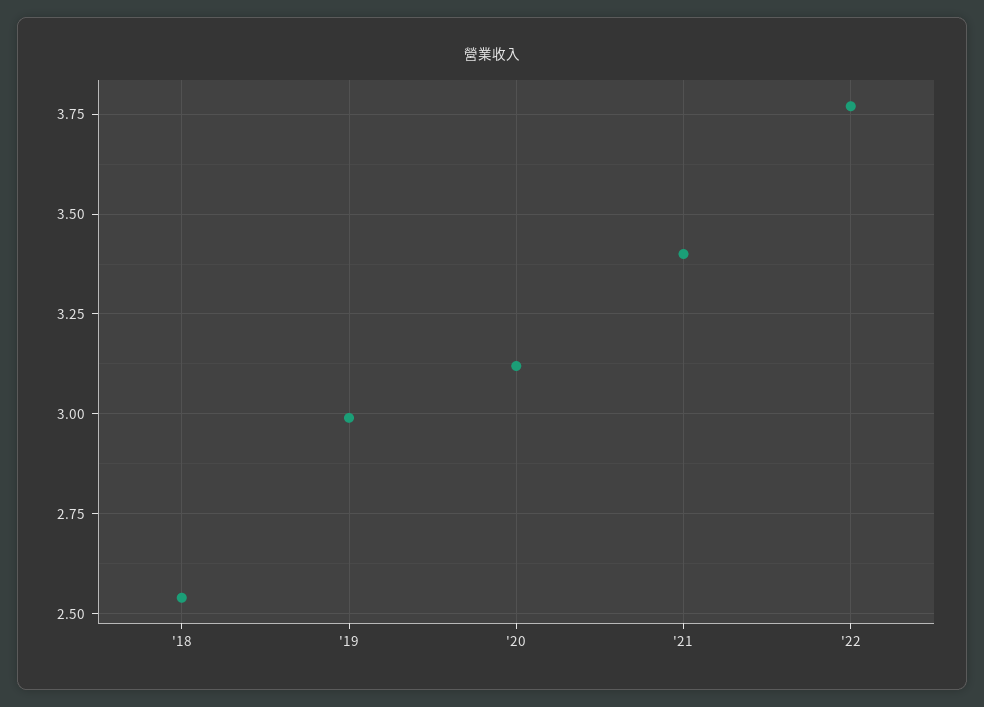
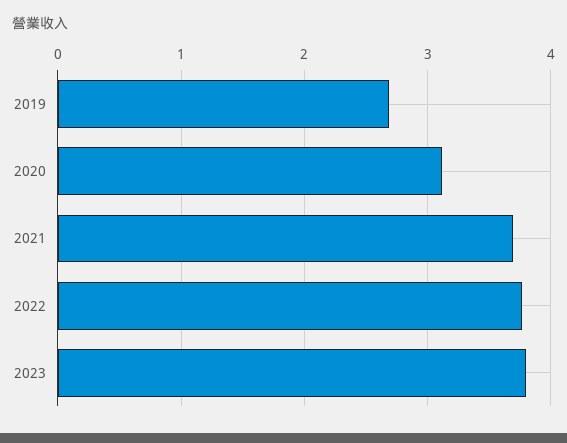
'18: 2.55 -> none
'19: 3 -> 2.7
'21: 3.4 -> 3.7
2023: none -> 3.8

